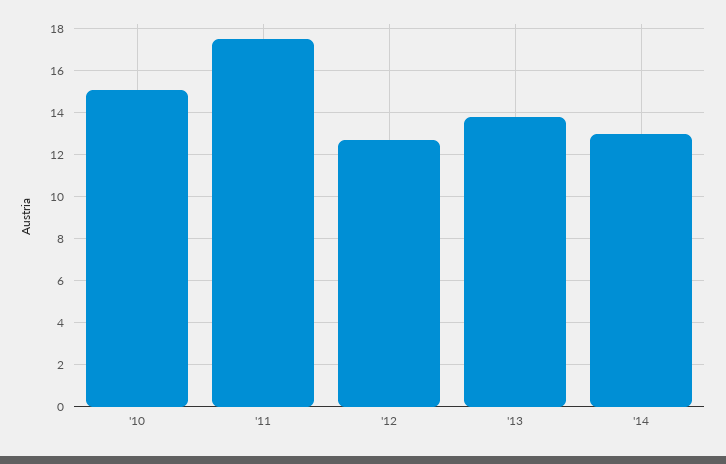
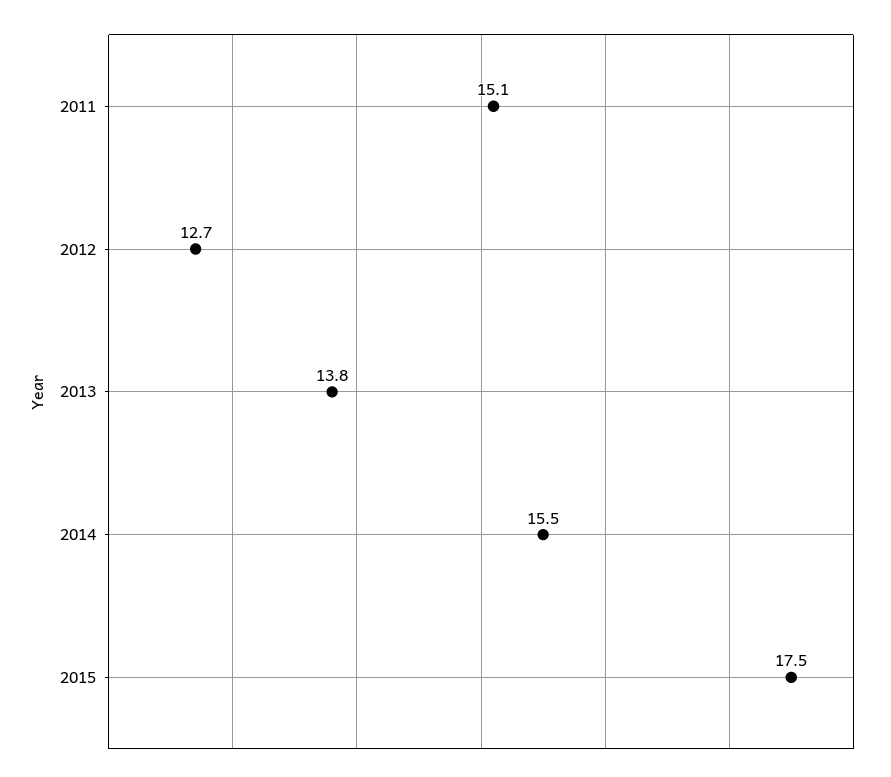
'10: 15 -> none
'11: 17.5 -> 15.1
'14: 13 -> 15.5
2015: none -> 17.5

